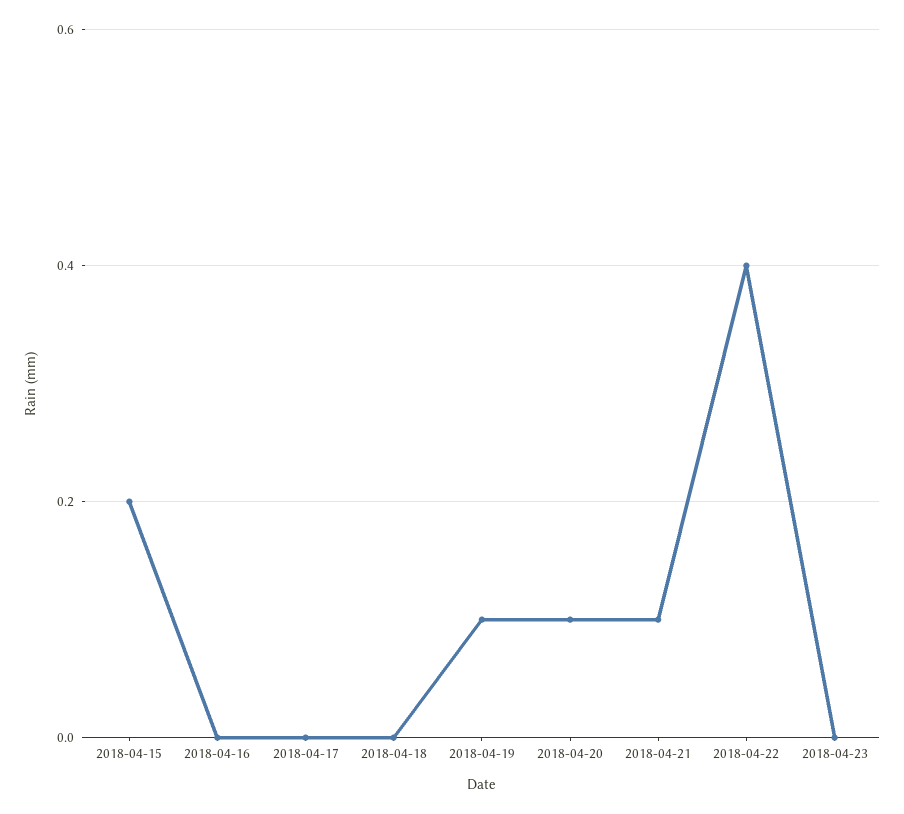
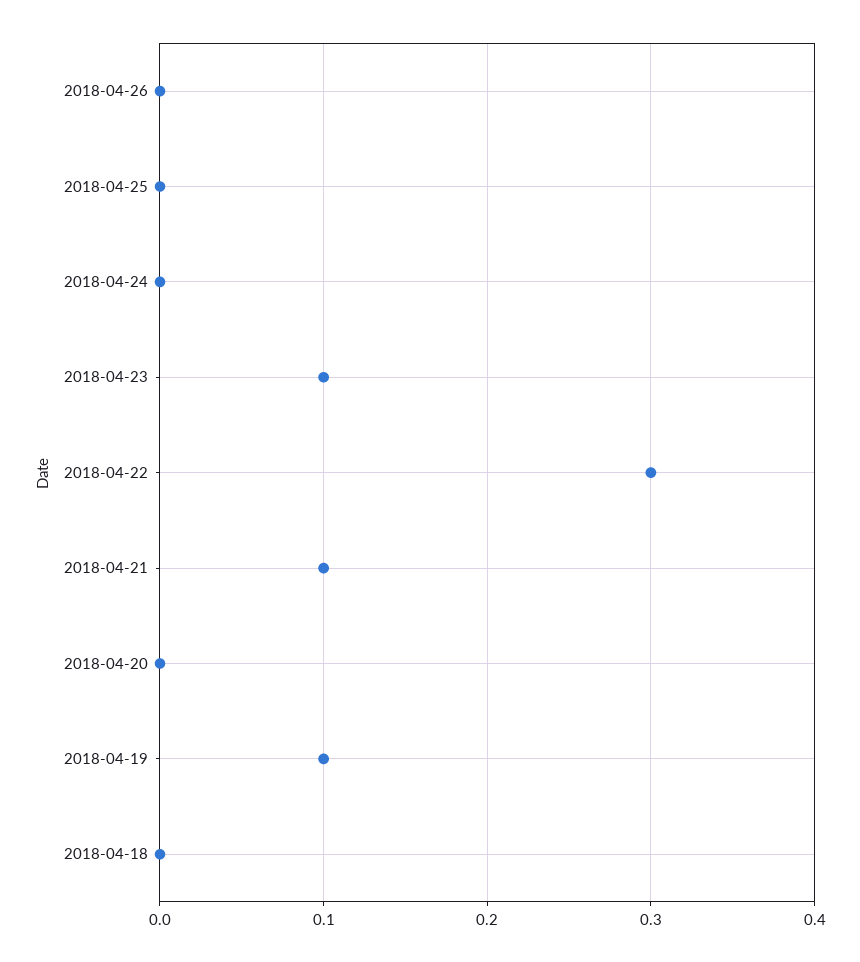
2018-04-15: 0.2 -> none
2018-04-16: 0 -> none
2018-04-17: 0 -> none
2018-04-20: 0.1 -> 0
2018-04-22: 0.4 -> 0.3
2018-04-23: 0 -> 0.1
2018-04-26: none -> 0
2018-04-25: none -> 0
2018-04-24: none -> 0

